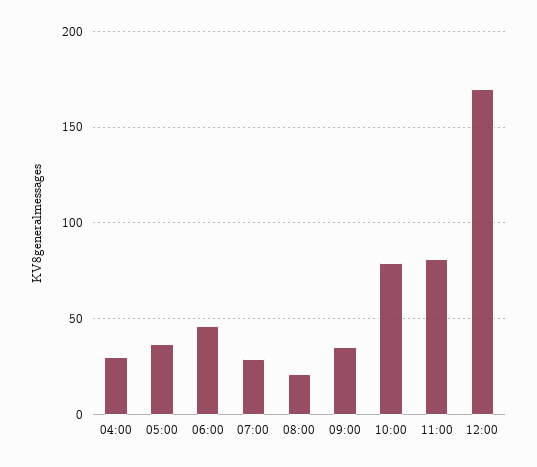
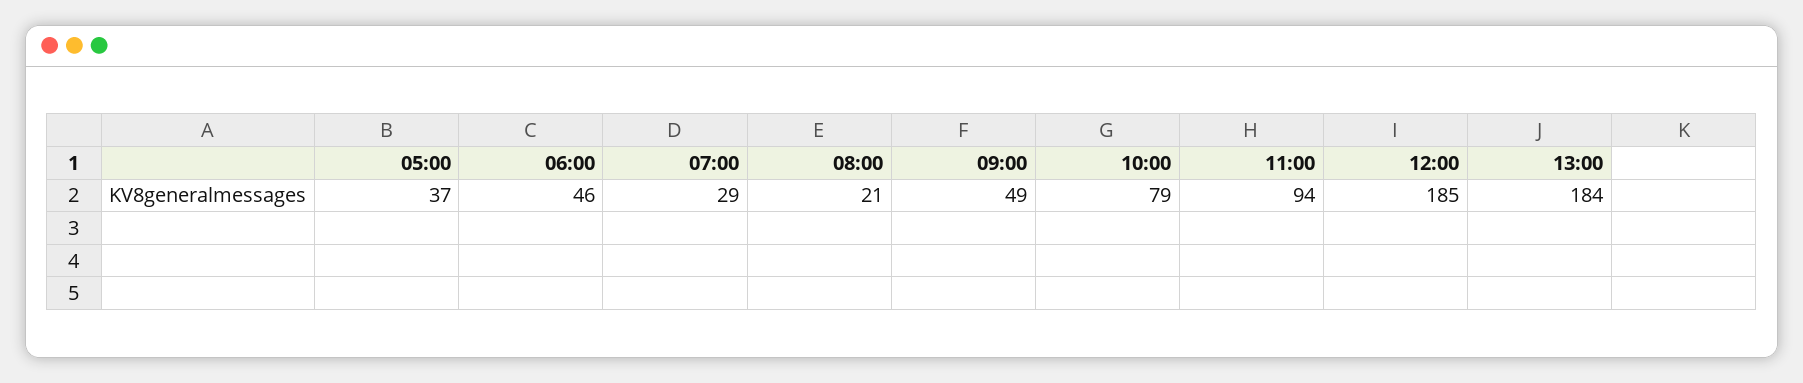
04:00: 30 -> none
09:00: 35 -> 49
11:00: 80 -> 94
12:00: 170 -> 185
13:00: none -> 184

